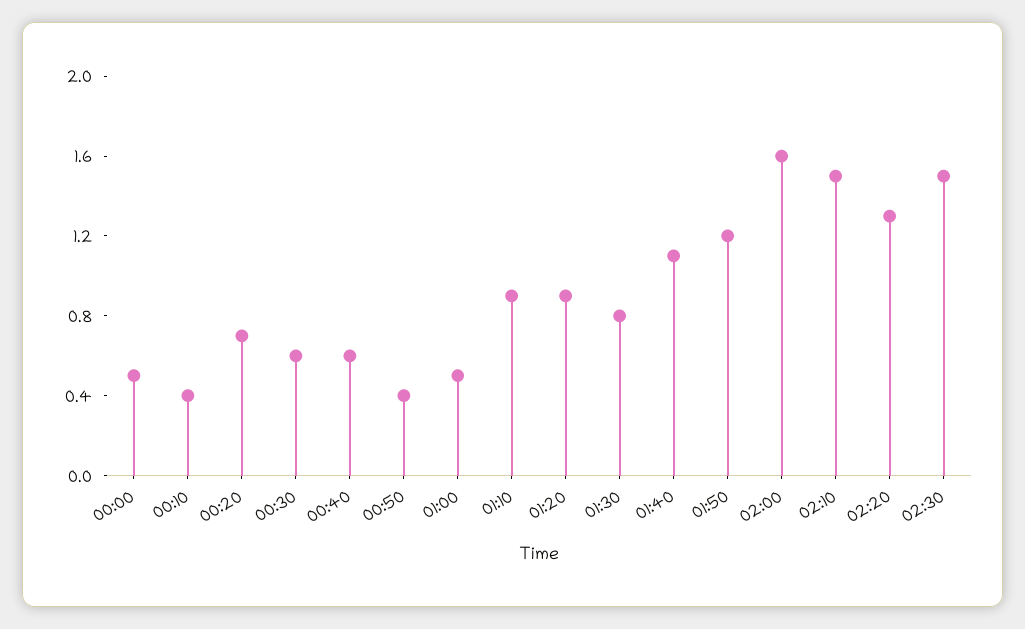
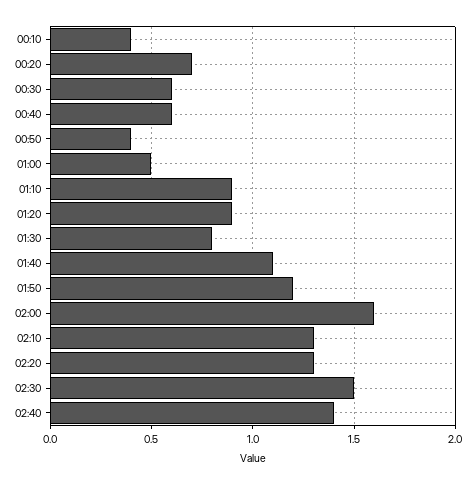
00:00: 0.5 -> none
02:10: 1.5 -> 1.3
02:40: none -> 1.4

